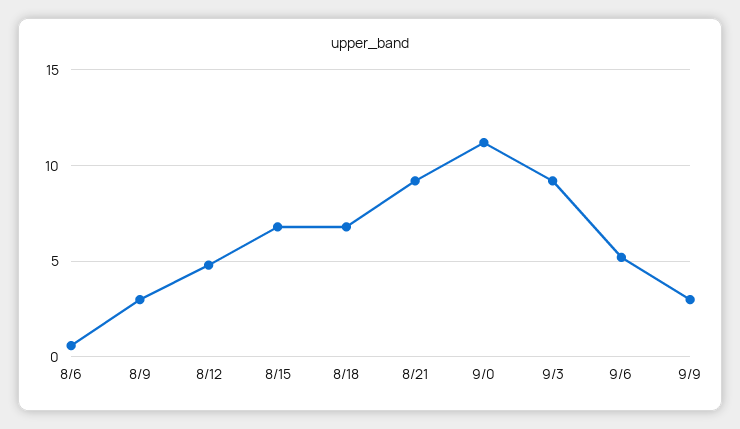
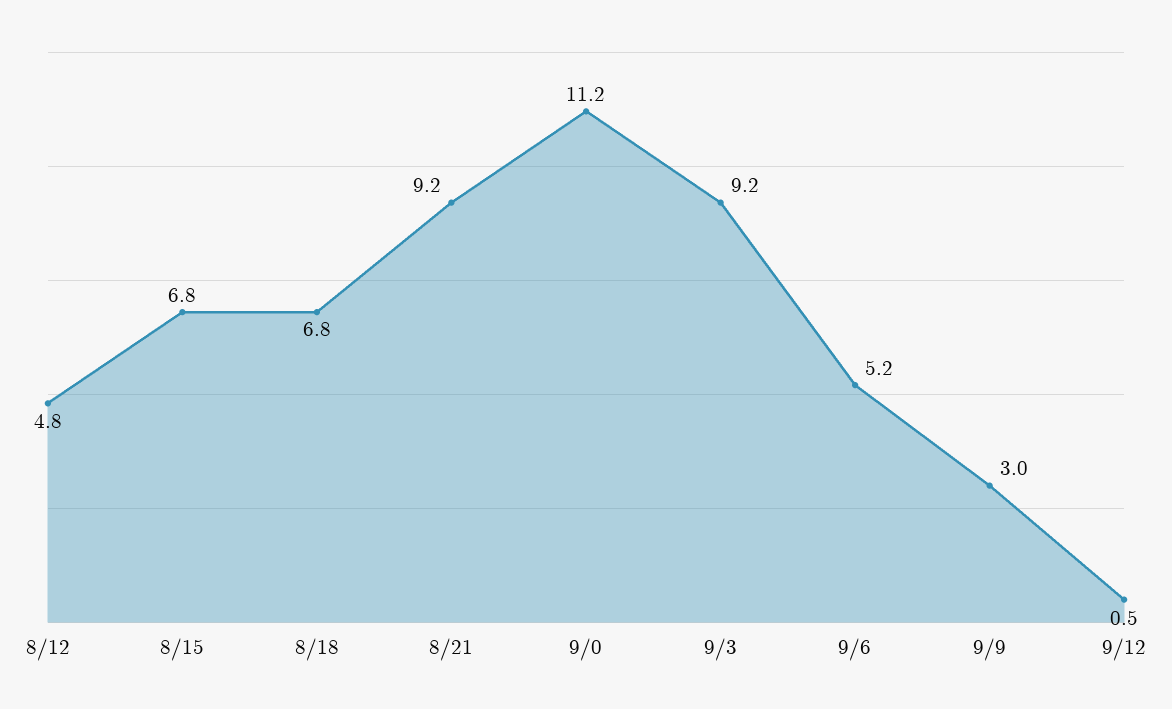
8/6: 0.5 -> none
8/9: 3 -> none
9/12: none -> 0.5

